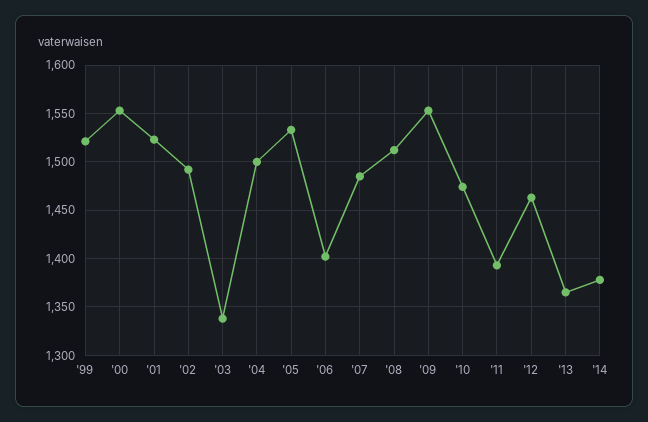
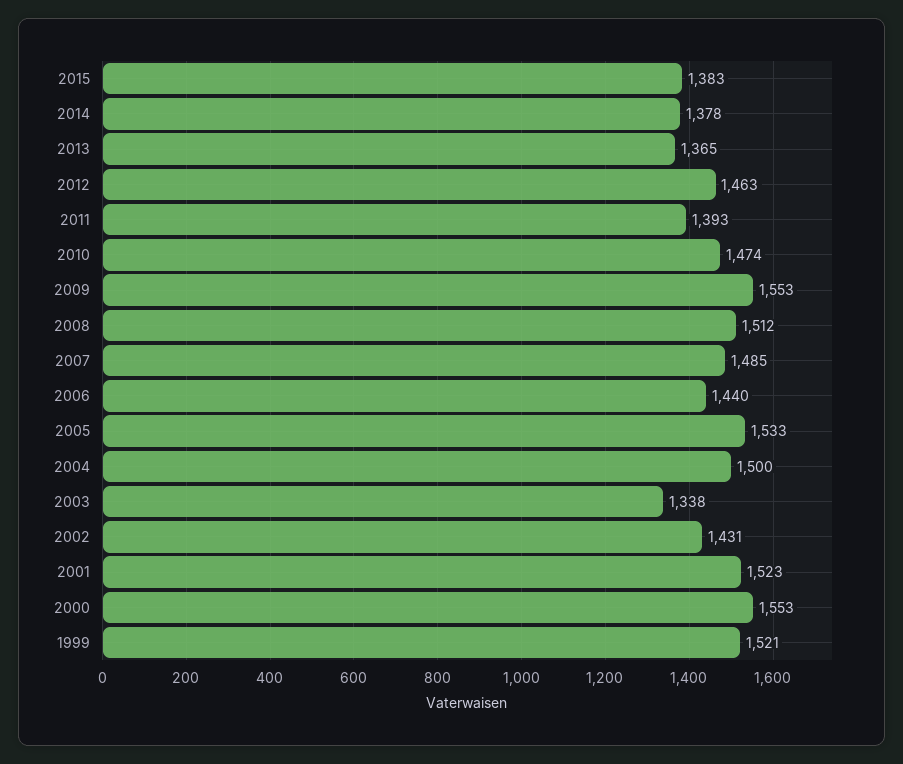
'02: 1490 -> 1431
'06: 1400 -> 1440
2015: none -> 1383

